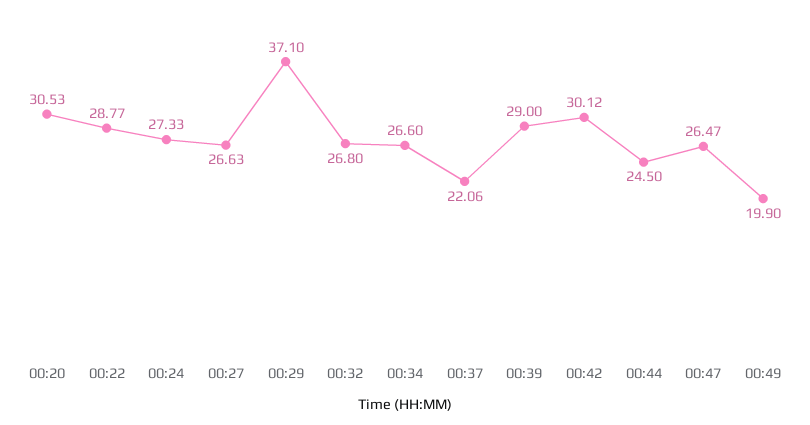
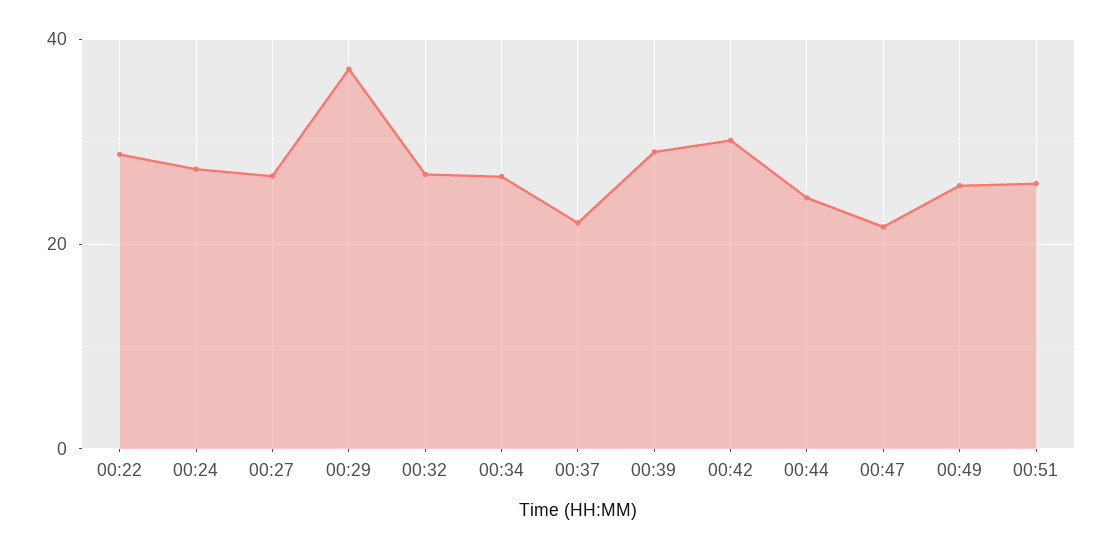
00:20: 30.53 -> none
00:47: 26.47 -> 22
00:49: 19.9 -> 26
00:51: none -> 26

